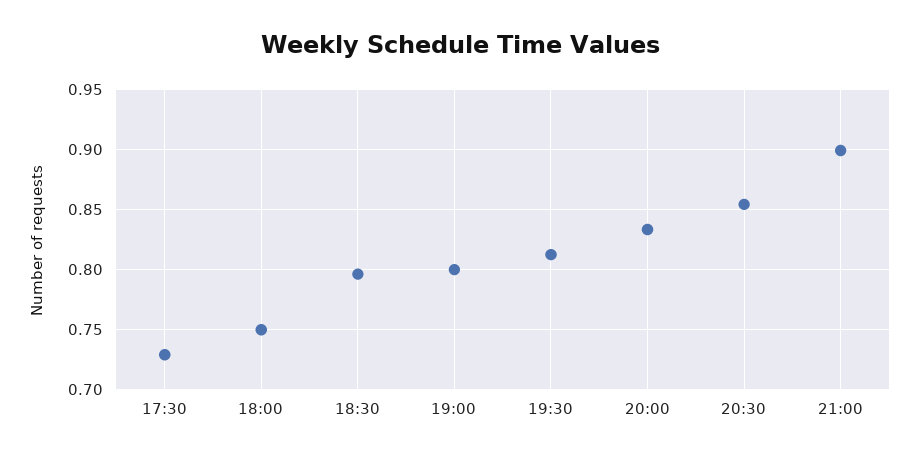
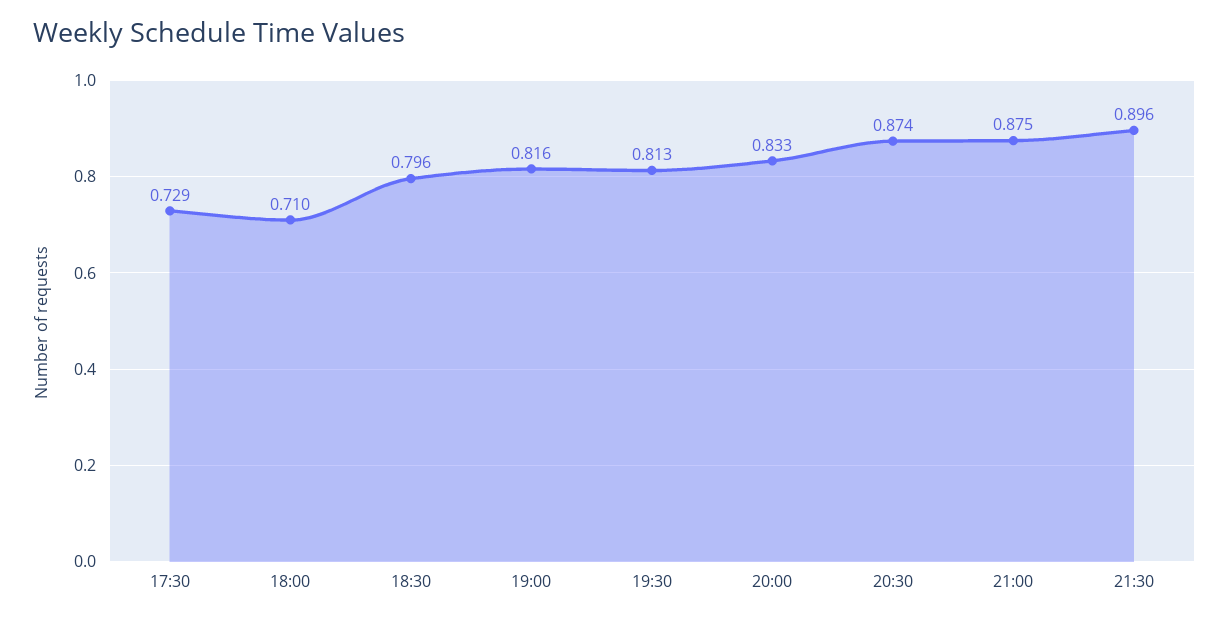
18:00: 0.75 -> 0.71
19:00: 0.8 -> 0.816
20:30: 0.855 -> 0.874
21:00: 0.9 -> 0.875
21:30: none -> 0.896

